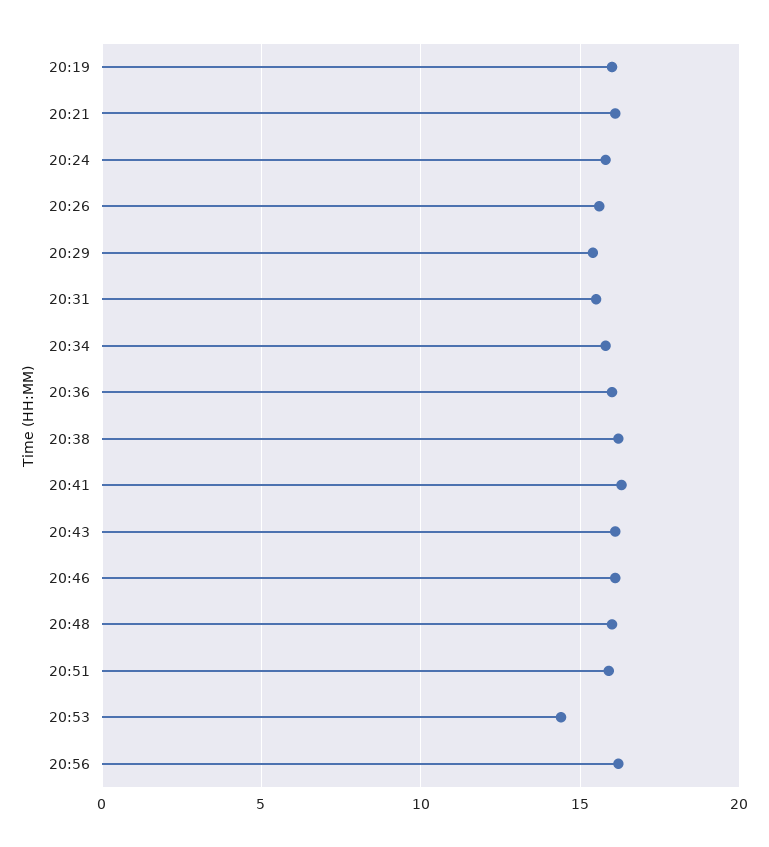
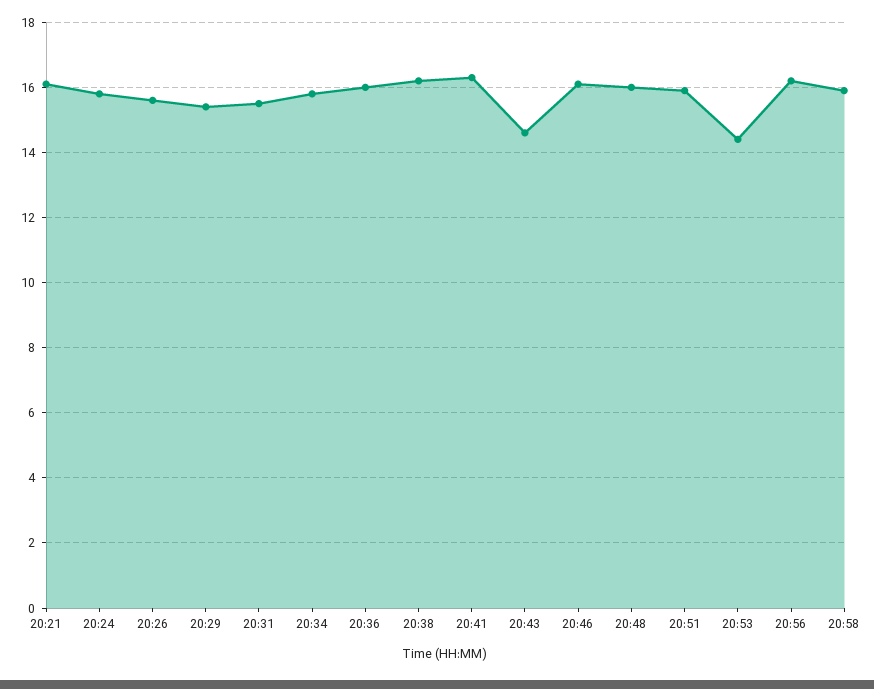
20:19: 16 -> none
20:43: 16 -> 14.5
20:58: none -> 16

